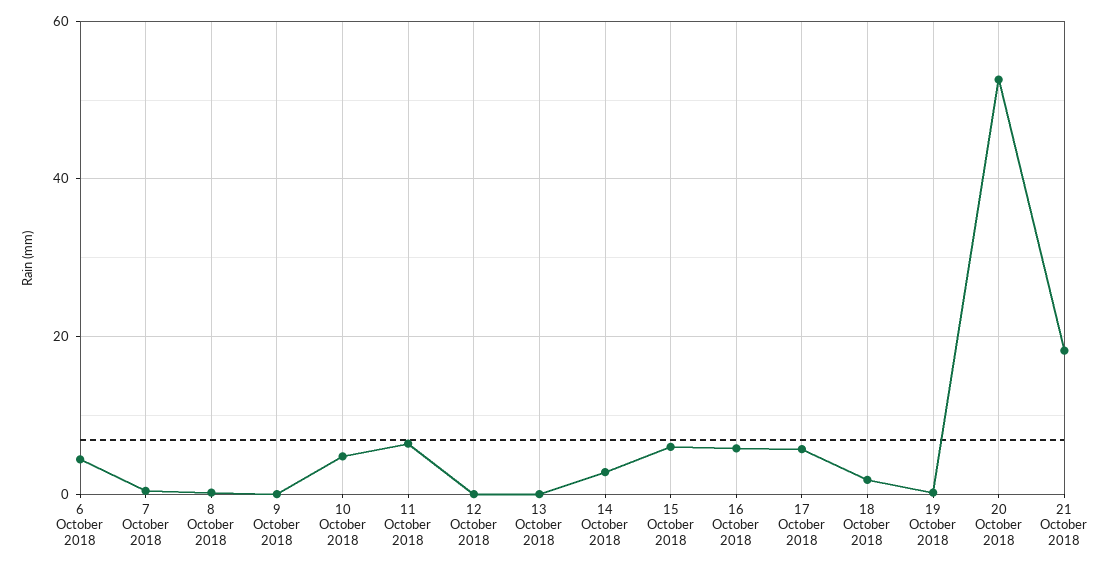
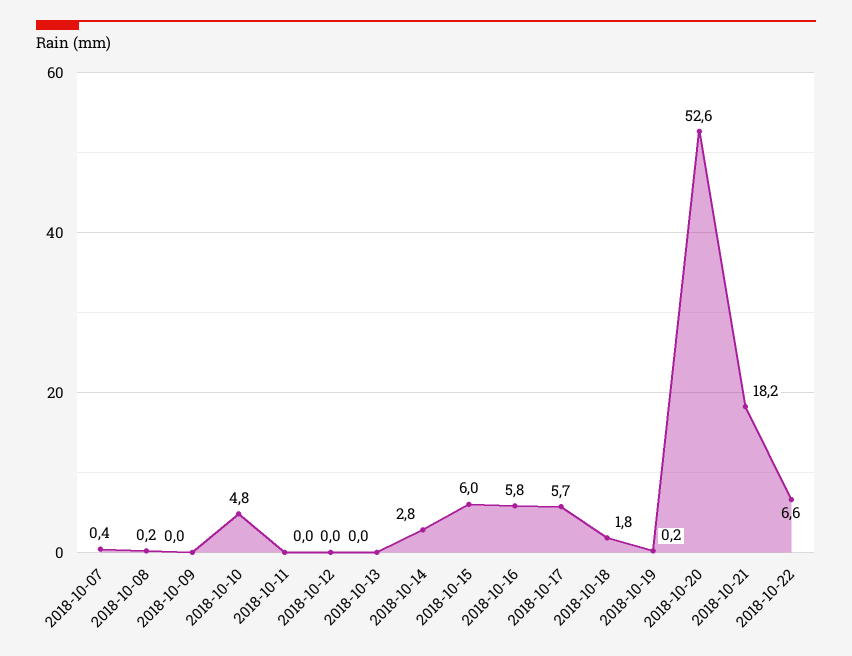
6 October 2018: 4 -> none
11 October 2018: 6 -> 0
2018-10-22: none -> 6.6

